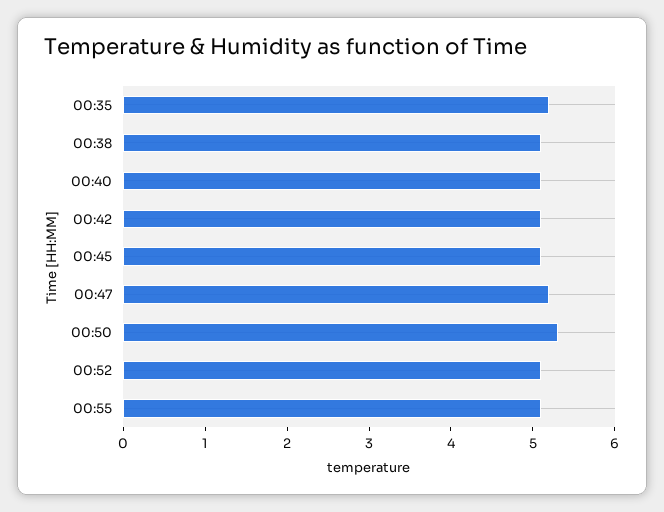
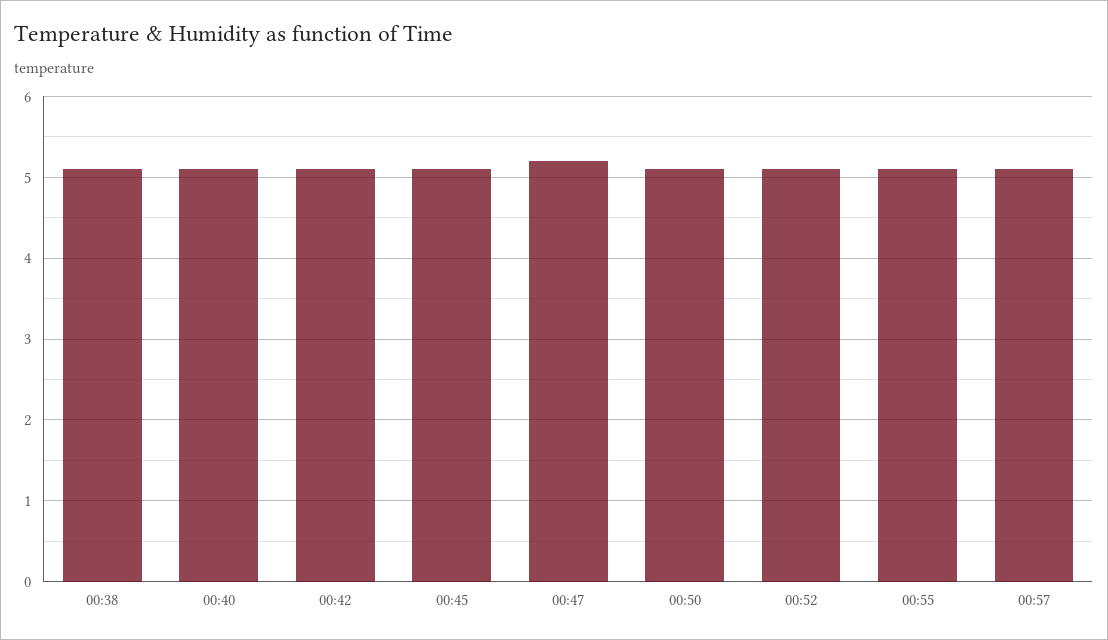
00:35: 5.2 -> none
00:50: 5.3 -> 5.1
00:57: none -> 5.1

